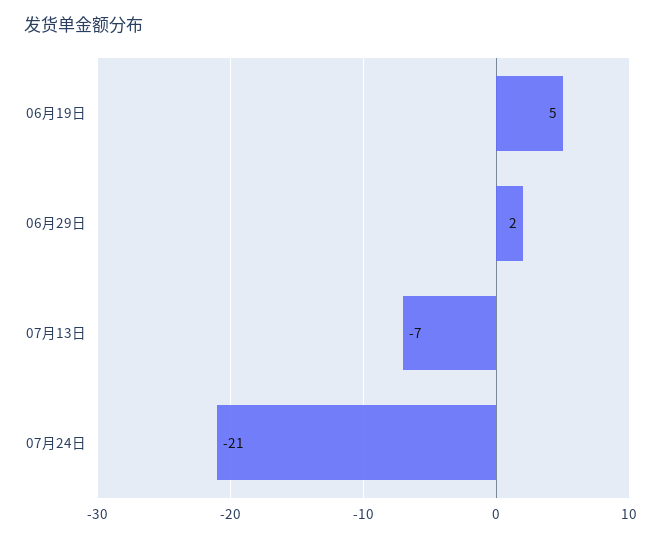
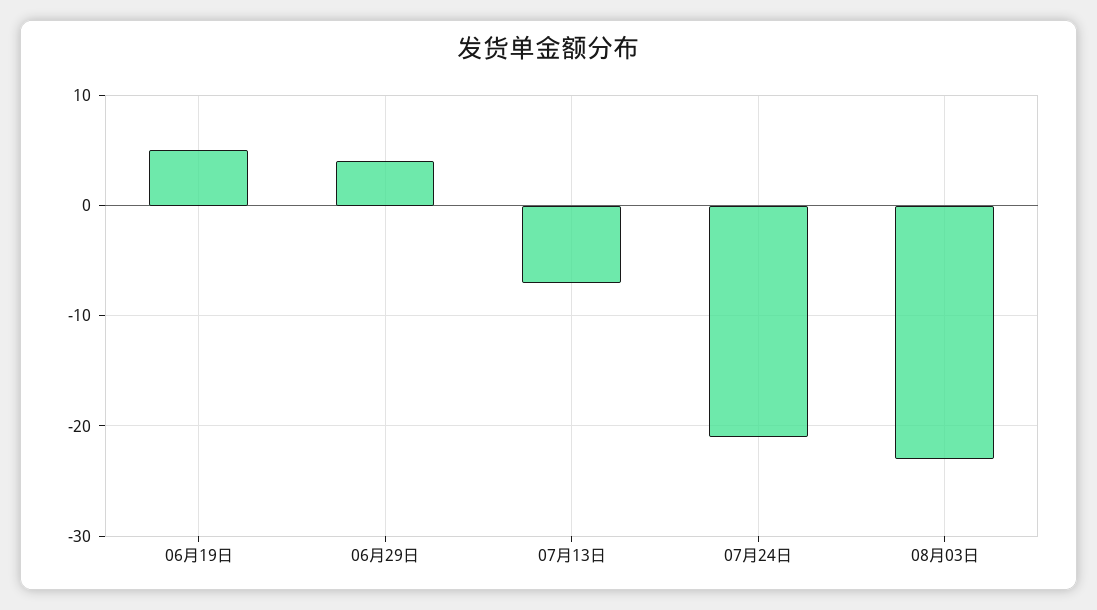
06月29日: 2 -> 4
08月03日: none -> -23

